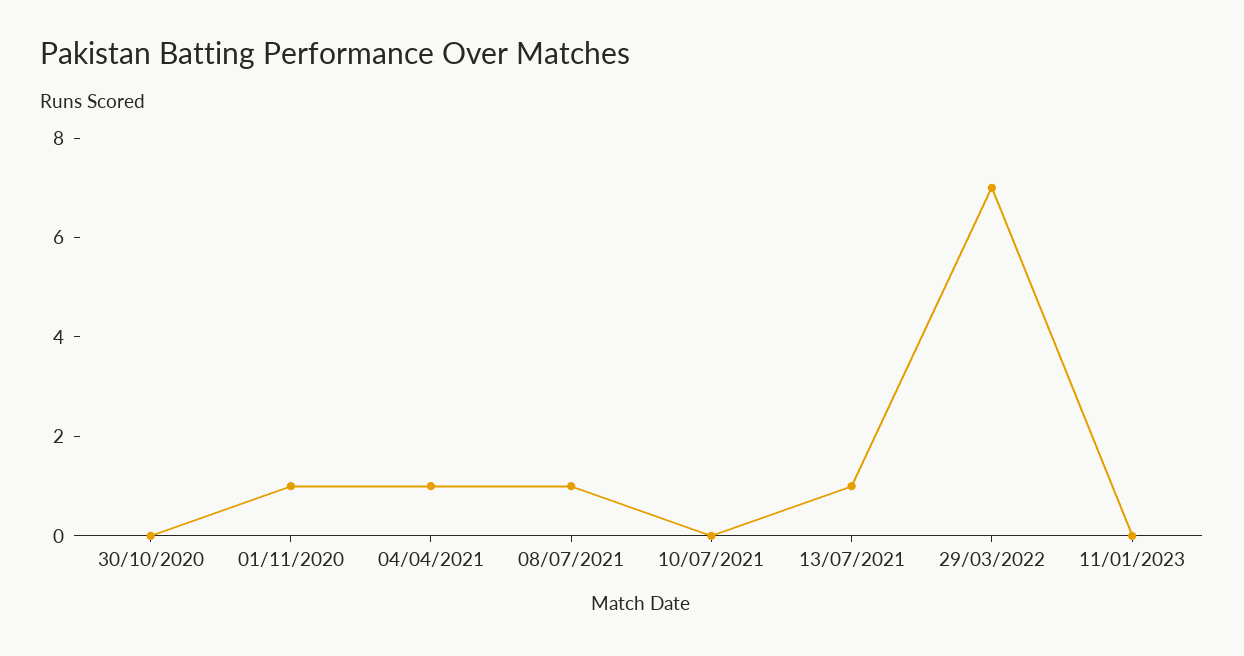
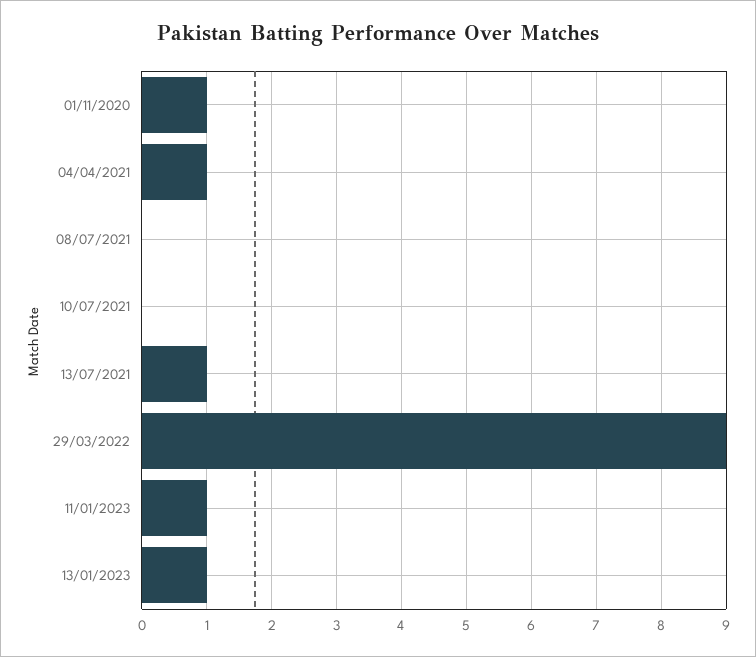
30/10/2020: 0 -> none
08/07/2021: 1 -> 0
29/03/2022: 7 -> 9
11/01/2023: 0 -> 1
13/01/2023: none -> 1

